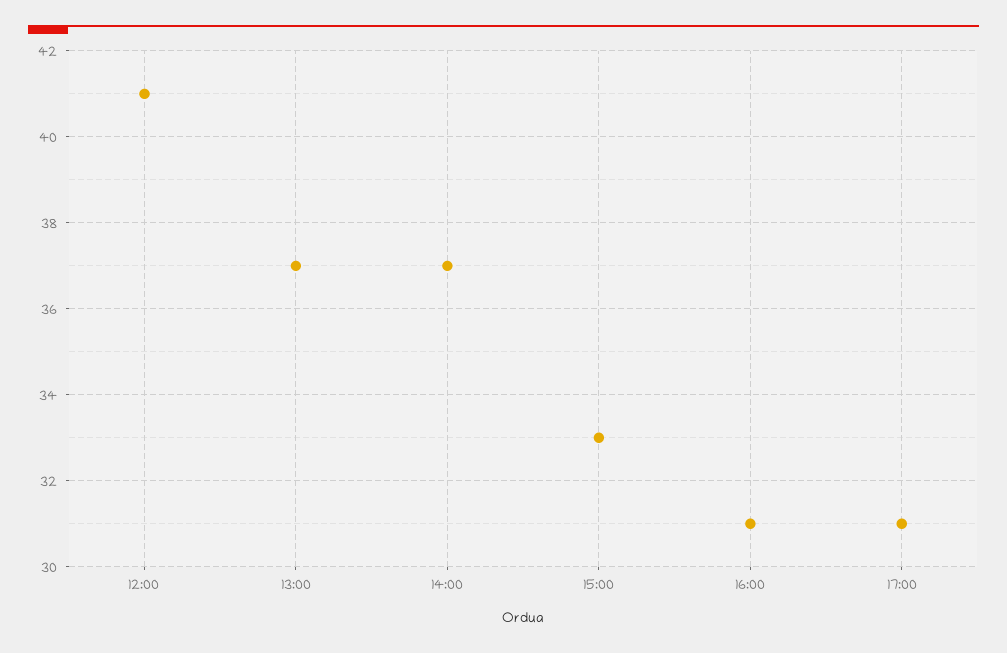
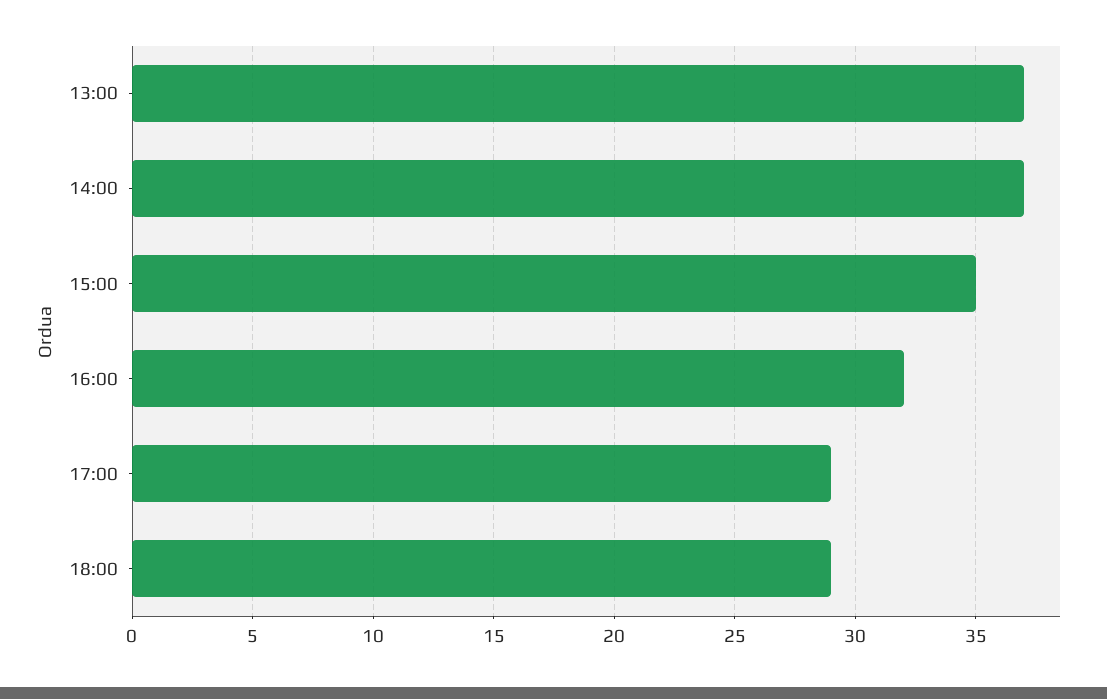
12:00: 41 -> none
15:00: 33 -> 35
16:00: 31 -> 32
17:00: 31 -> 29
18:00: none -> 29

